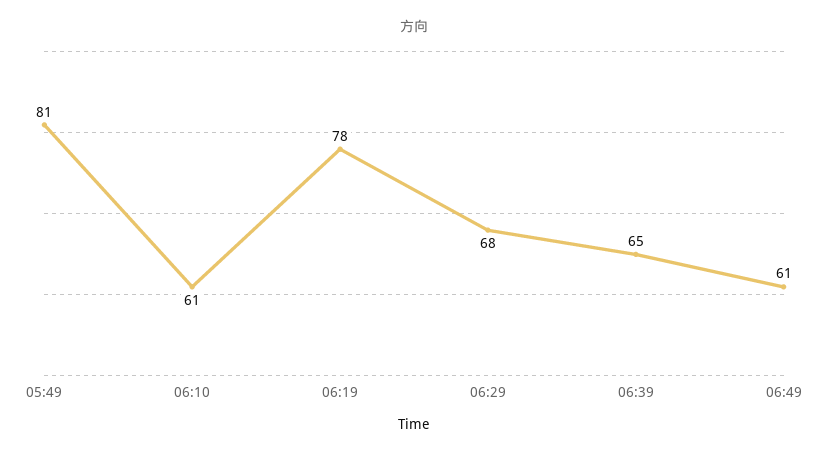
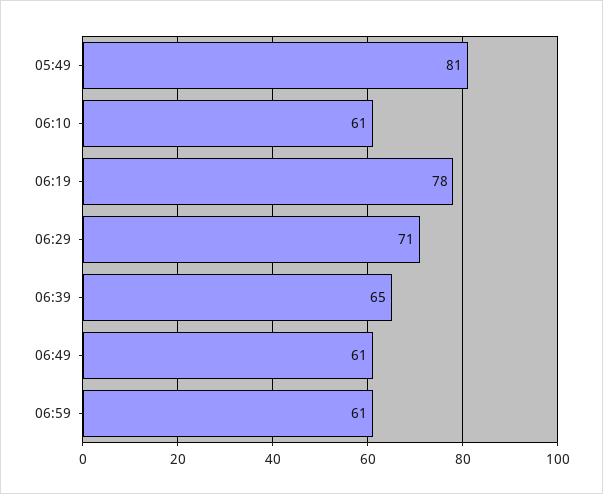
06:29: 68 -> 71
06:59: none -> 61

